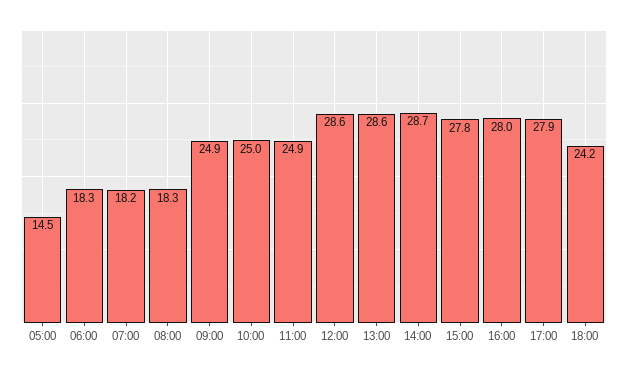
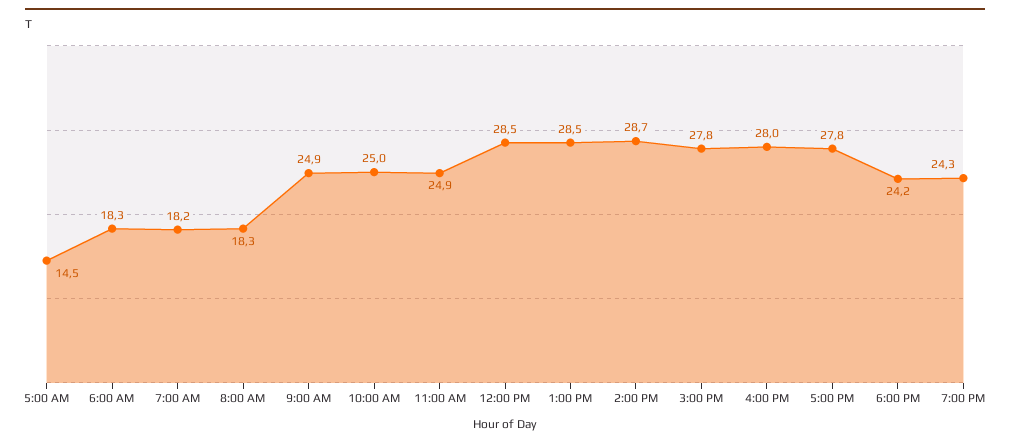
12:00: 28.6 -> 28.5
13:00: 28.6 -> 28.5
17:00: 27.9 -> 27.8
7:00 PM: none -> 24.3

